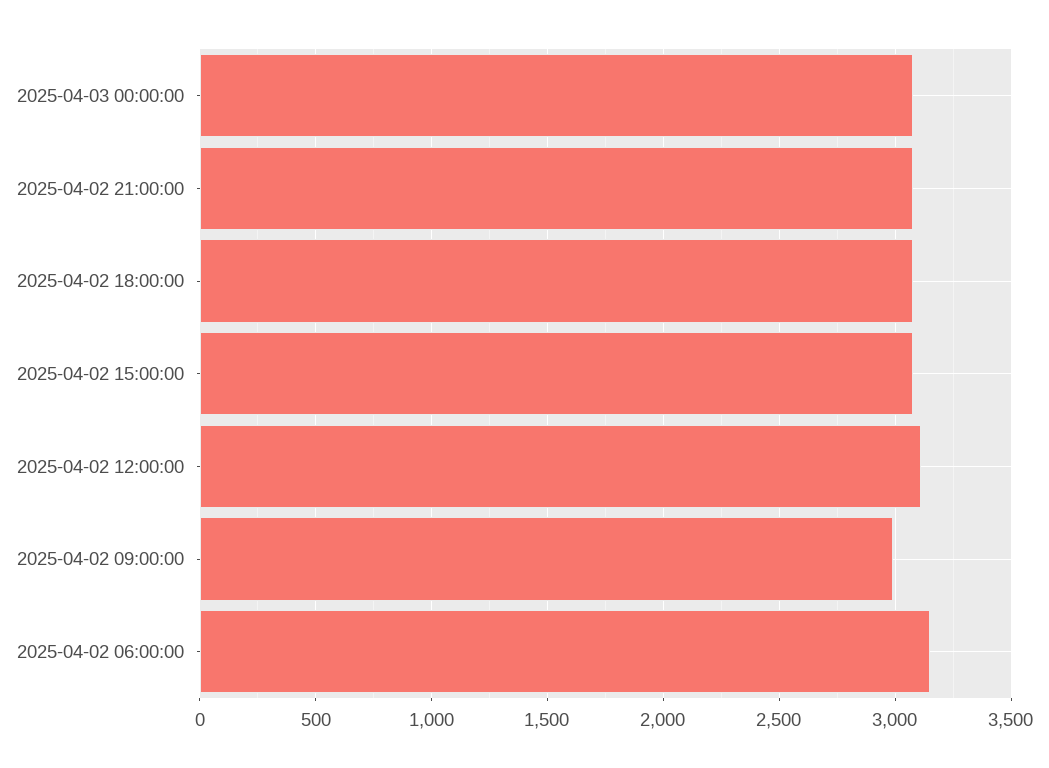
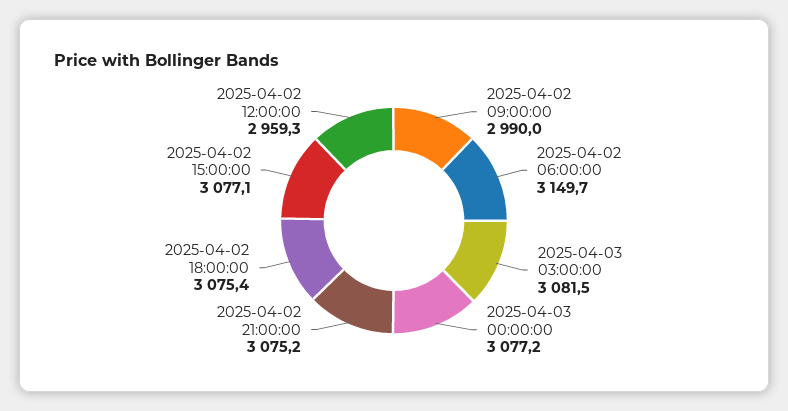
2025-04-02 12:00:00: 3100 -> 2959.3
2025-04-03 03:00:00: none -> 3081.5

